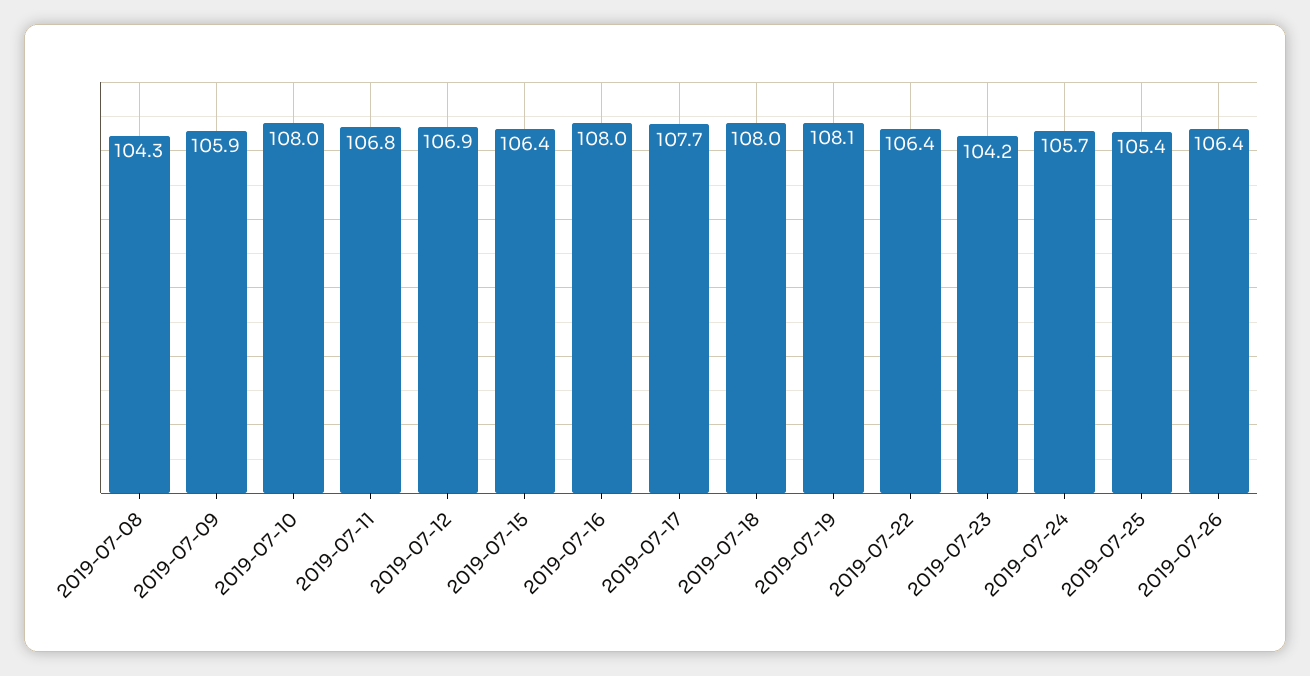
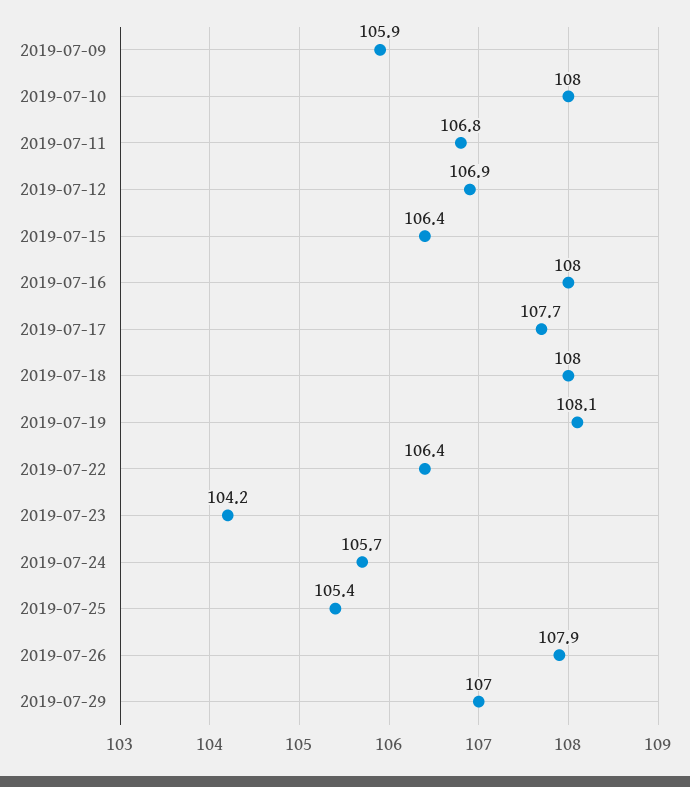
2019-07-08: 104.3 -> none
2019-07-26: 106.4 -> 107.9
2019-07-29: none -> 107

